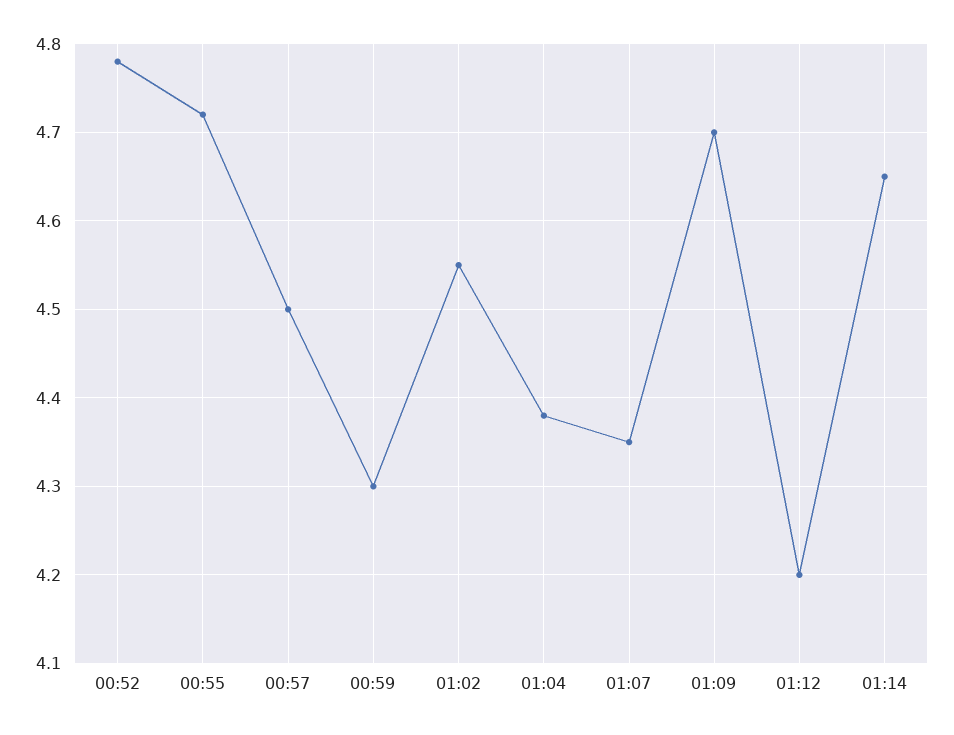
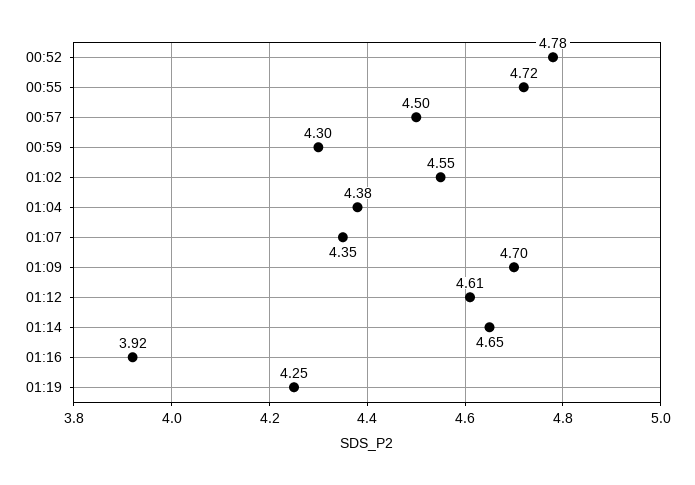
01:12: 4.2 -> 4.61
01:16: none -> 3.92
01:19: none -> 4.25

